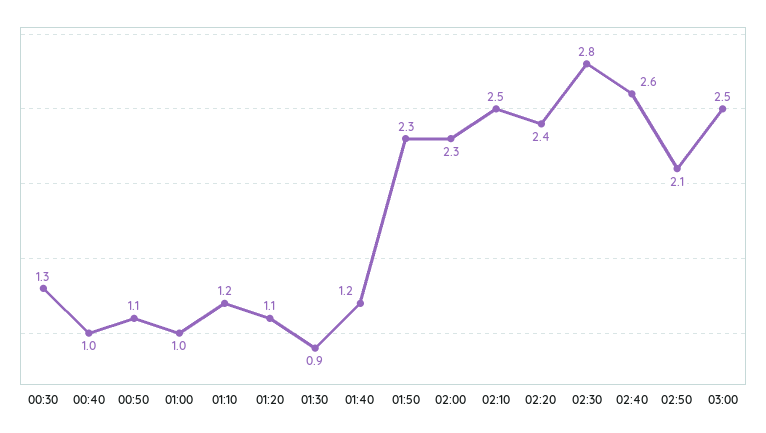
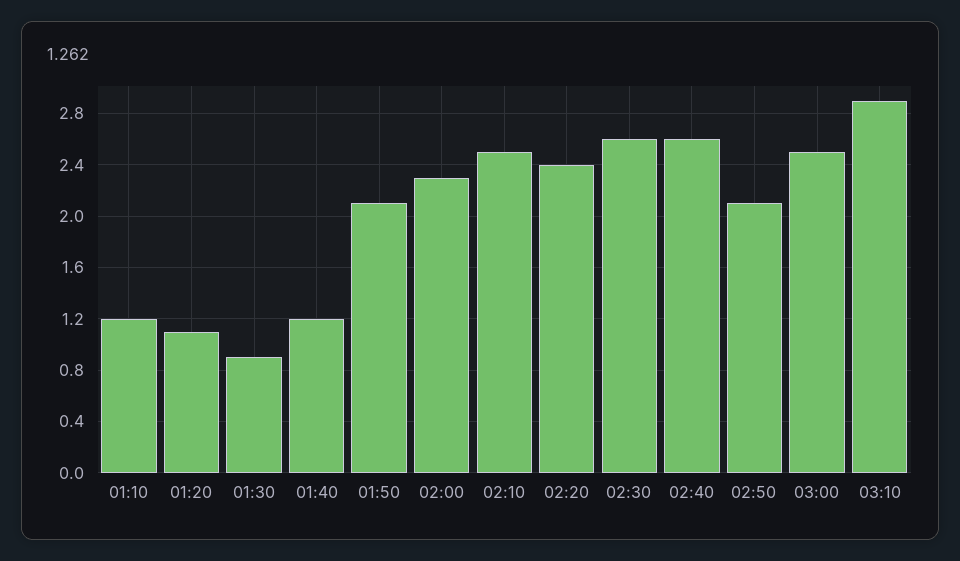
00:30: 1.3 -> none
00:40: 1 -> none
00:50: 1.1 -> none
01:00: 1 -> none
01:50: 2.3 -> 2.1
02:30: 2.8 -> 2.6
03:10: none -> 2.9

